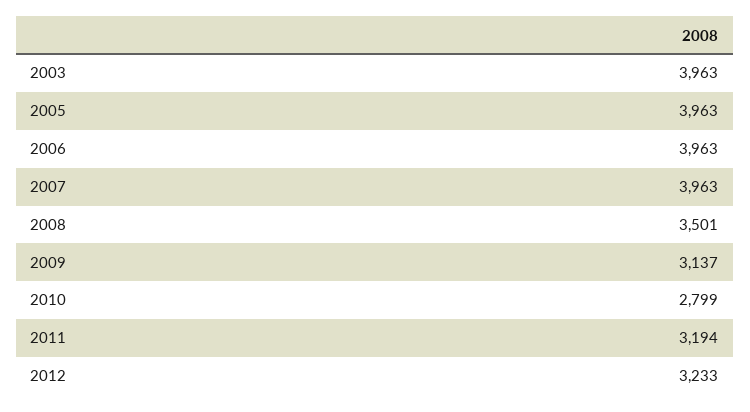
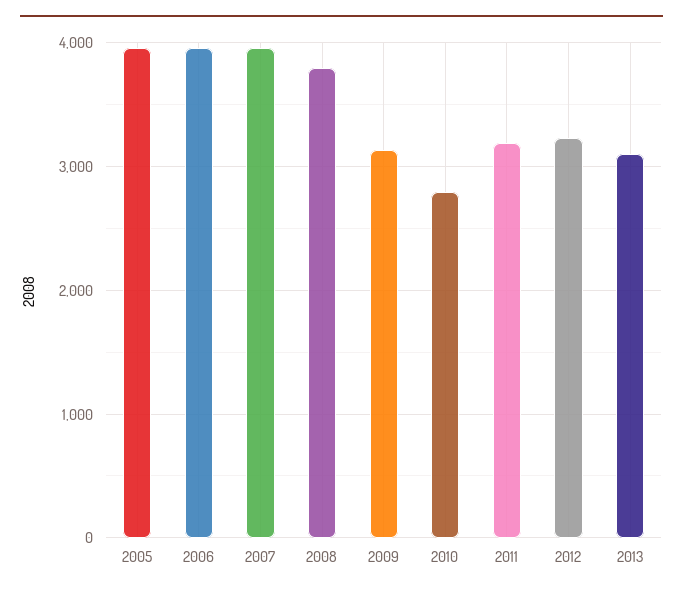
2003: 3963 -> none
2008: 3501 -> 3800
2013: none -> 3100

